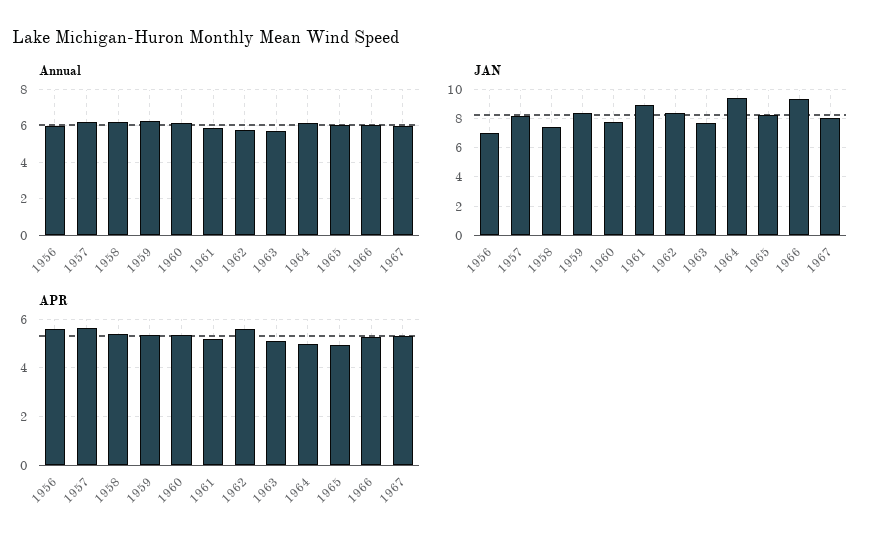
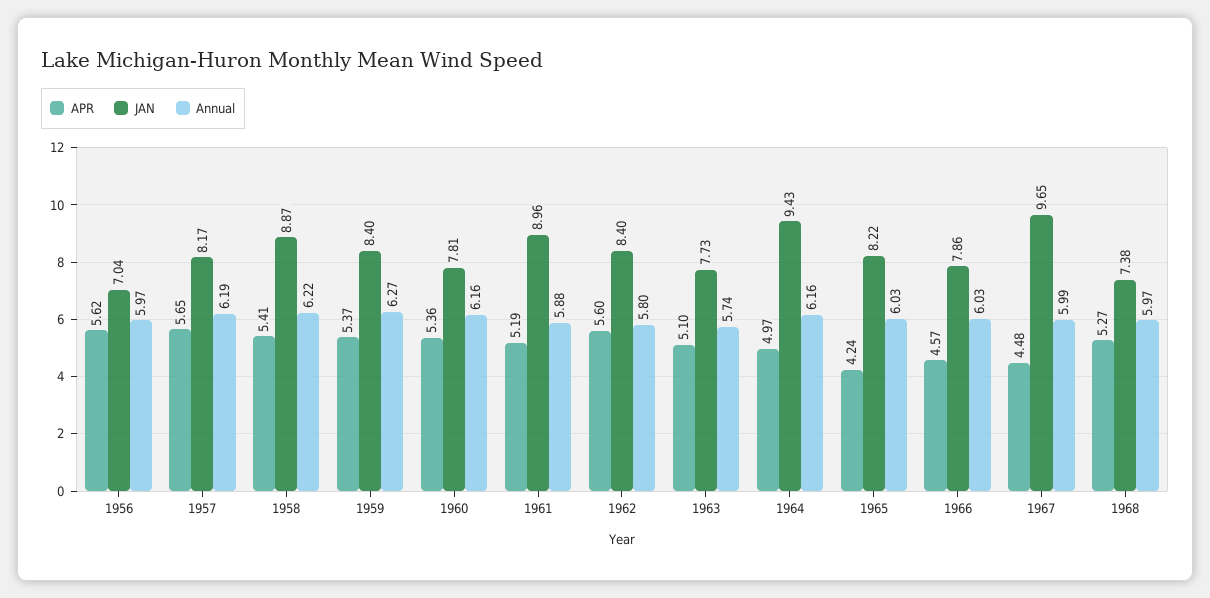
JAN, 1958: 7.5 -> 8.87
JAN, 1966: 9.5 -> 7.86
JAN, 1967: 8 -> 9.65
APR, 1965: 5 -> 4.24
APR, 1966: 5.25 -> 4.57
APR, 1967: 5.25 -> 4.48
APR, 1968: none -> 5.27
JAN, 1968: none -> 7.38
Annual, 1968: none -> 5.97

